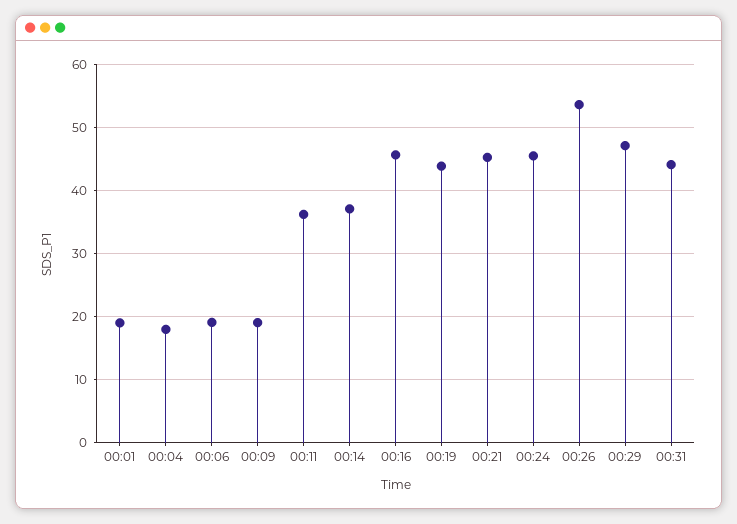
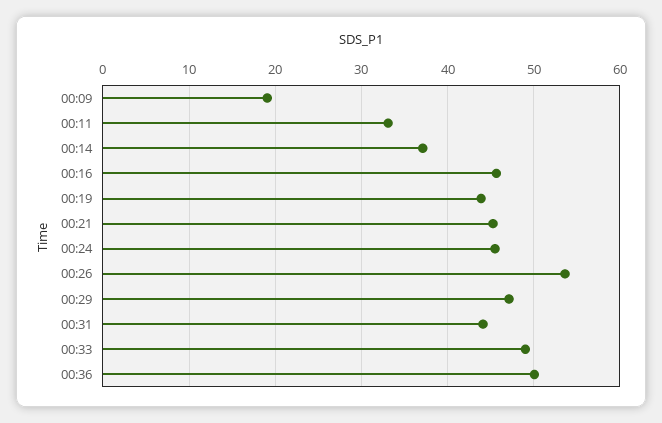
00:01: 19 -> none
00:04: 18 -> none
00:06: 19 -> none
00:11: 36 -> 33
00:33: none -> 49
00:36: none -> 50

